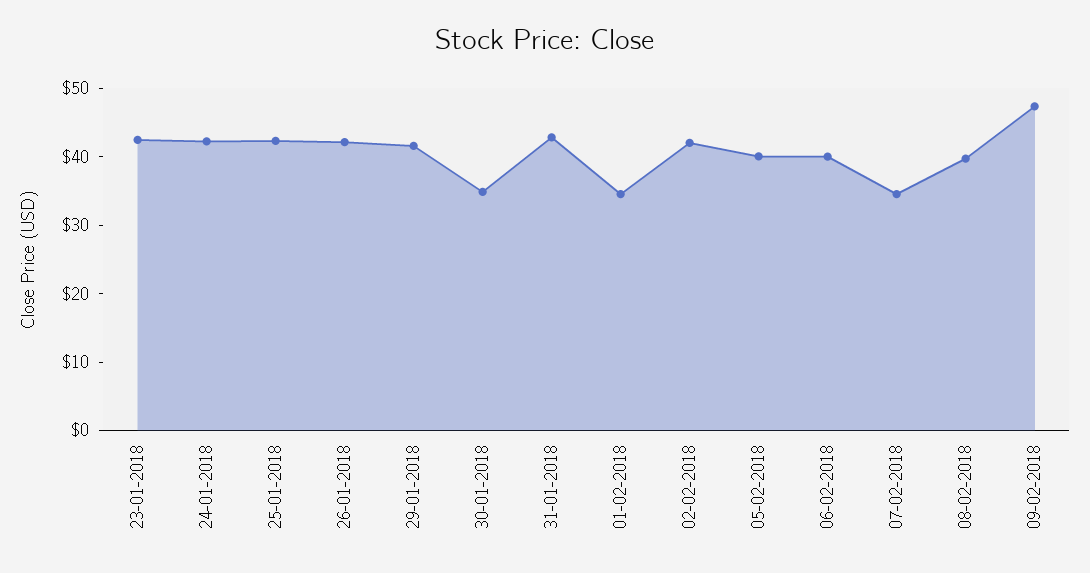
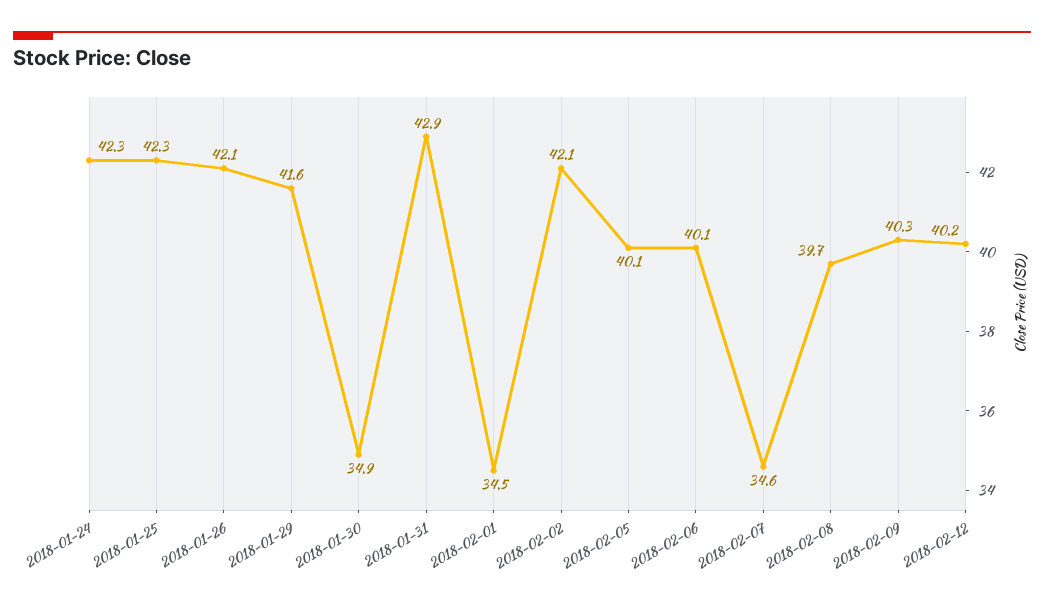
23-01-2018: 42 -> none
09-02-2018: 48 -> 40.3
2018-02-12: none -> 40.2

